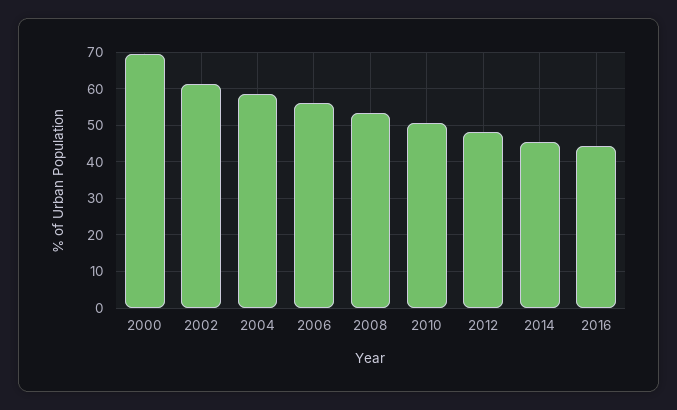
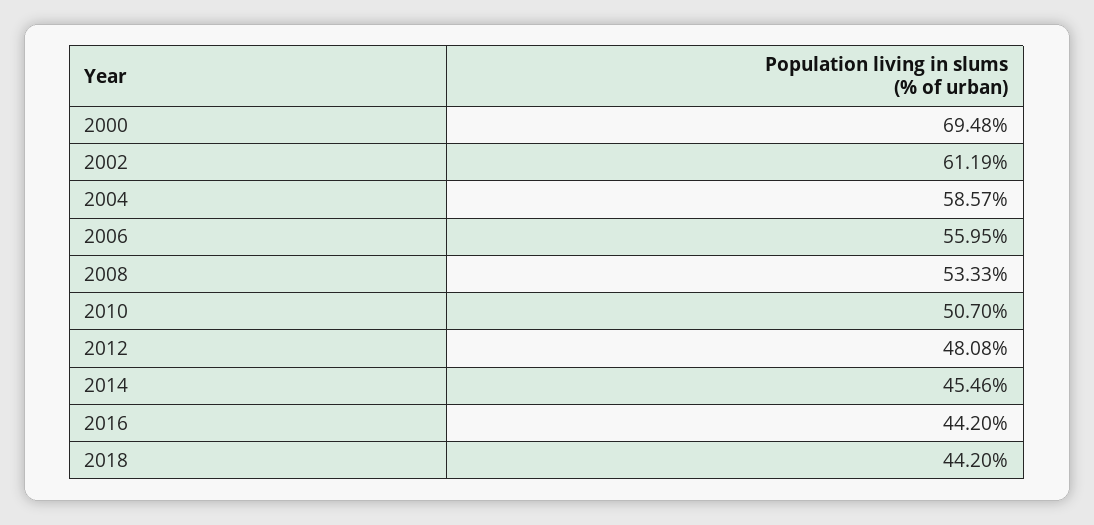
2018: none -> 44.2

